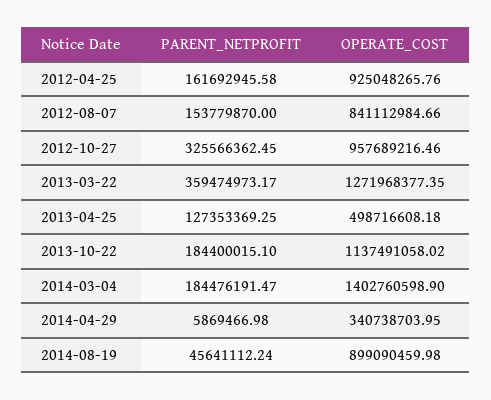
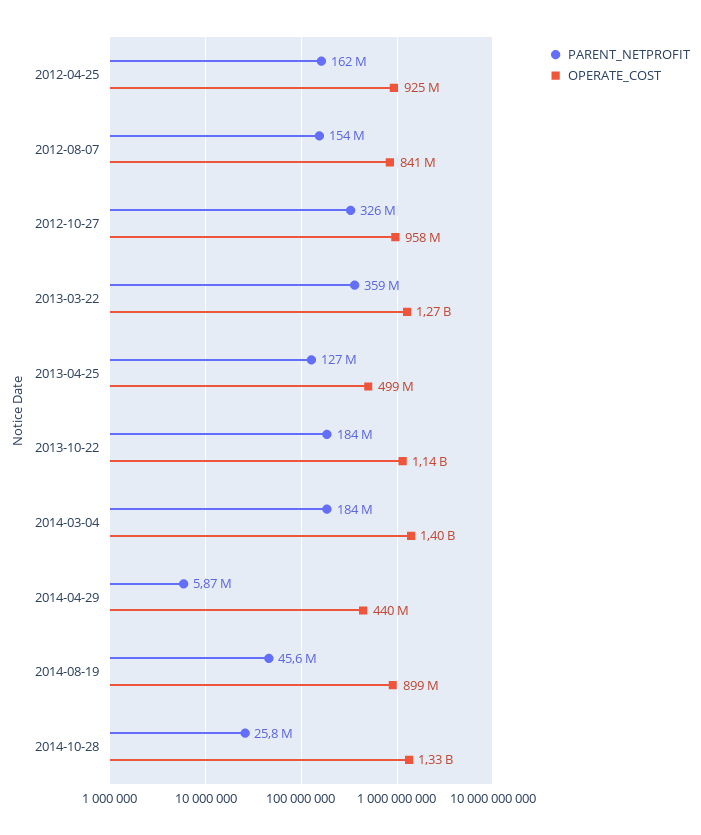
OPERATE_COST, 2014-04-29: 340738703.95 -> 440000000
PARENT_NETPROFIT, 2014-10-28: none -> 25800000
OPERATE_COST, 2014-10-28: none -> 1330000000

